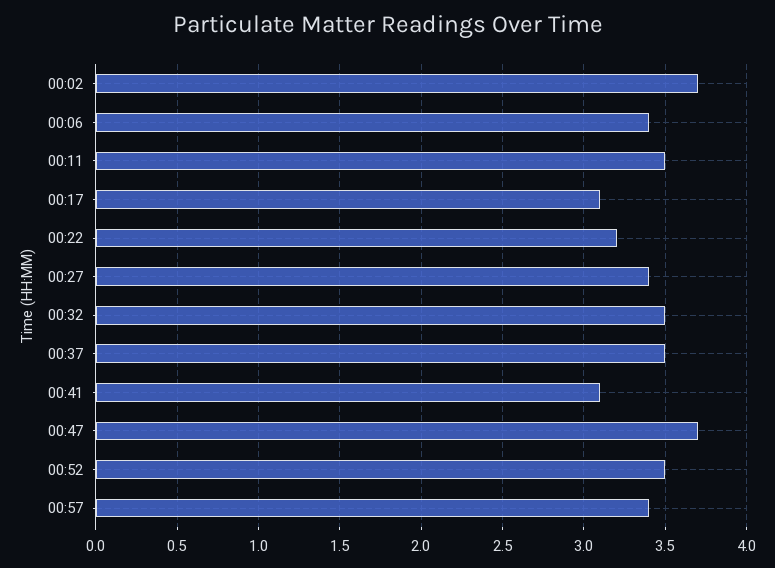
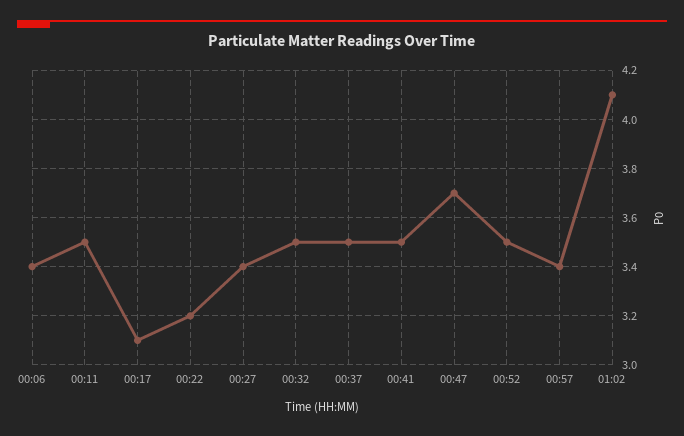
00:02: 3.7 -> none
00:41: 3.1 -> 3.5
01:02: none -> 4.1

